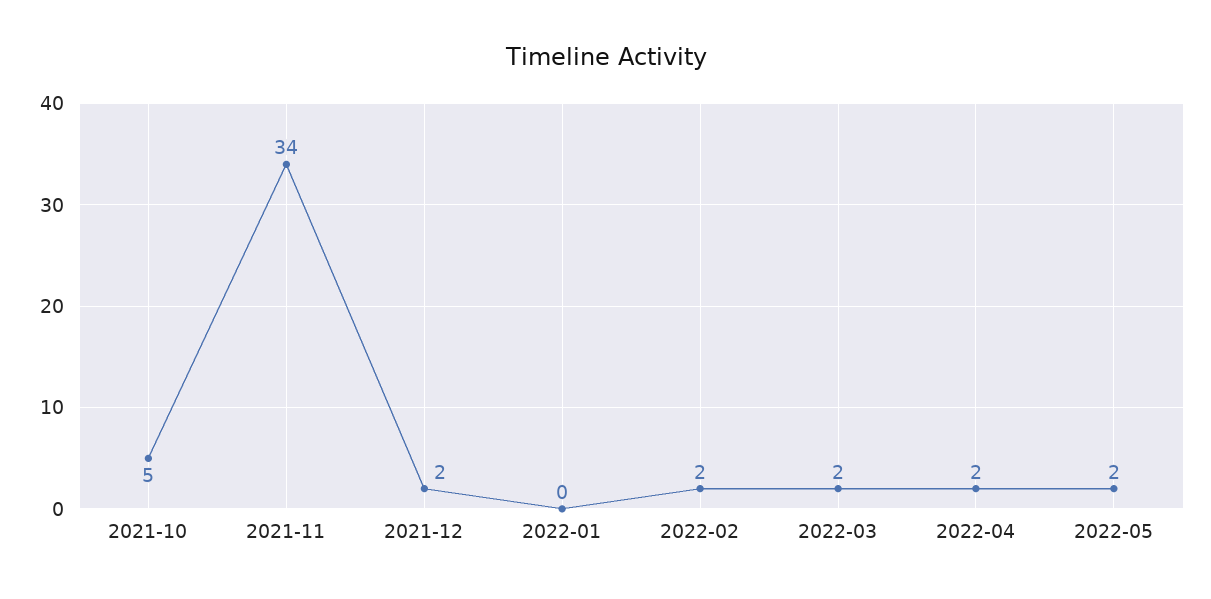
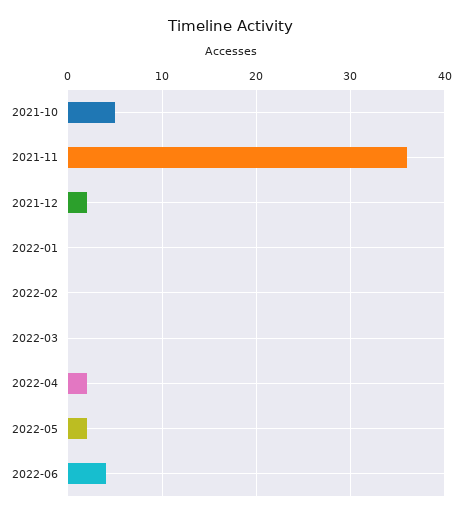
2021-11: 34 -> 36
2022-02: 2 -> 0
2022-03: 2 -> 0
2022-06: none -> 4

